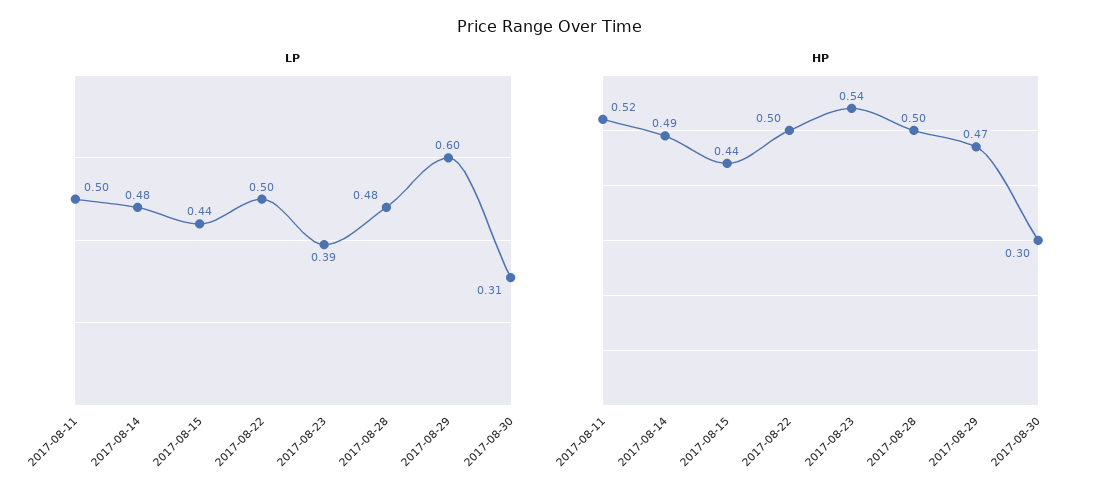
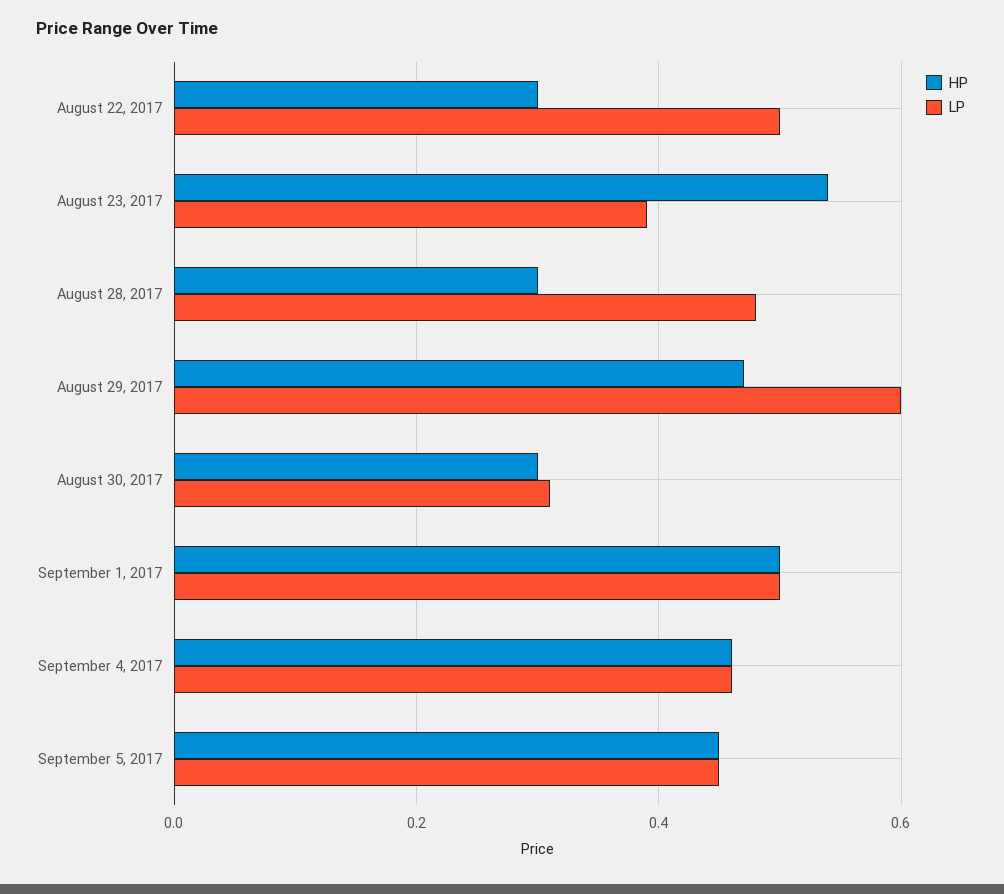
LP, 2017-08-11: 0.5 -> none
LP, 2017-08-14: 0.48 -> none
LP, 2017-08-15: 0.44 -> none
HP, 2017-08-11: 0.52 -> none
HP, 2017-08-14: 0.49 -> none
HP, 2017-08-15: 0.44 -> none
HP, 2017-08-22: 0.5 -> 0.3
HP, 2017-08-28: 0.5 -> 0.3
HP, September 1, 2017: none -> 0.5
LP, September 1, 2017: none -> 0.5
HP, September 4, 2017: none -> 0.45
LP, September 4, 2017: none -> 0.45
HP, September 5, 2017: none -> 0.45
LP, September 5, 2017: none -> 0.45

